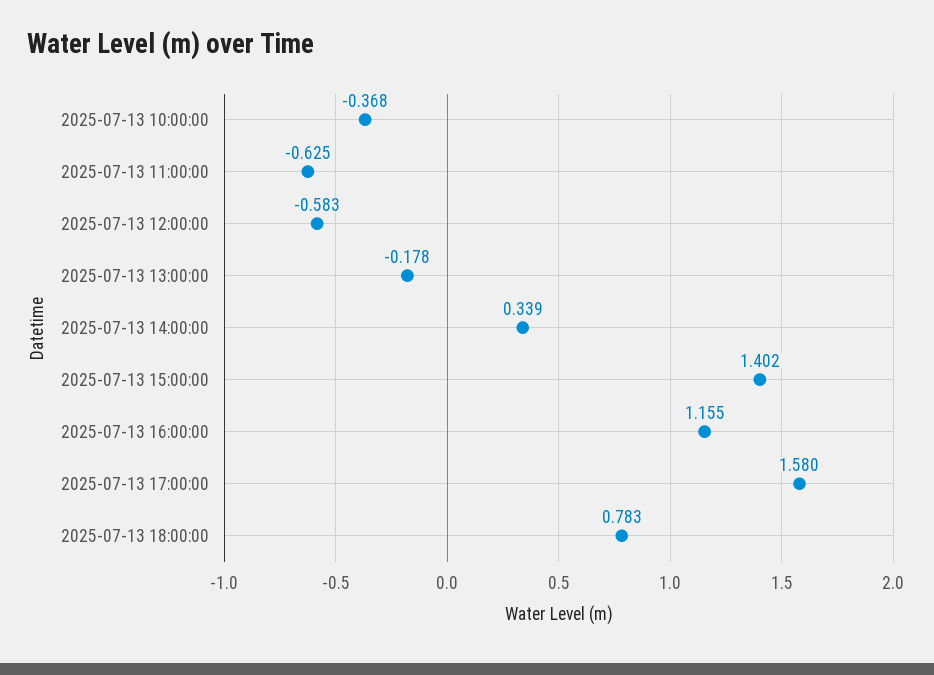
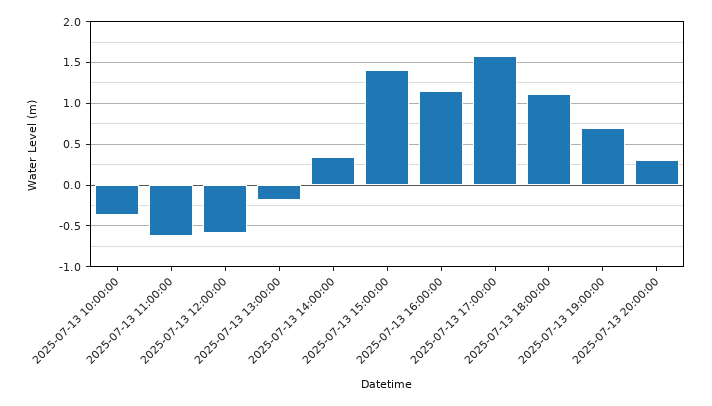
2025-07-13 18:00:00: 0.783 -> 1.1
2025-07-13 19:00:00: none -> 0.7
2025-07-13 20:00:00: none -> 0.3

